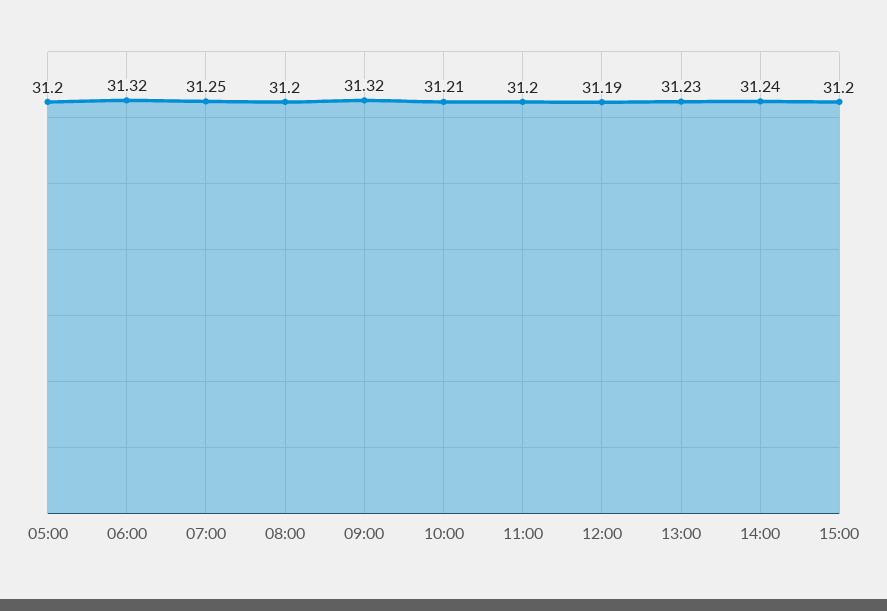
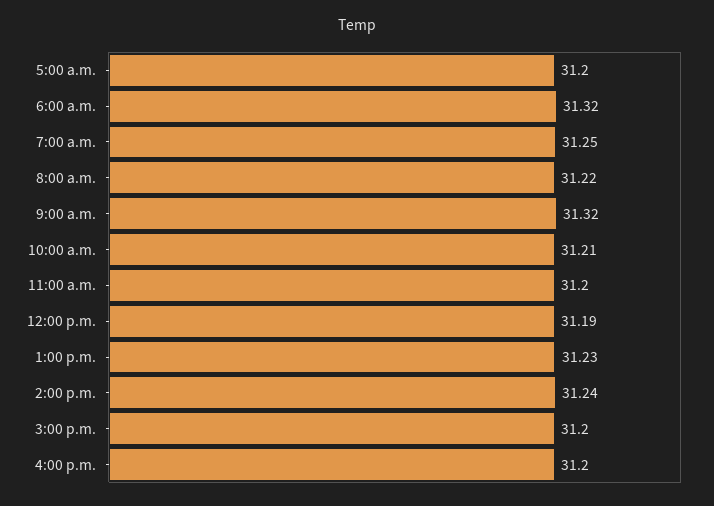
08:00: 31.2 -> 31.22
4:00 p.m.: none -> 31.2

